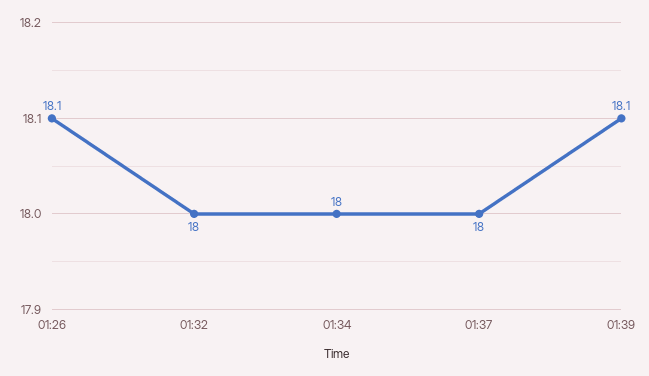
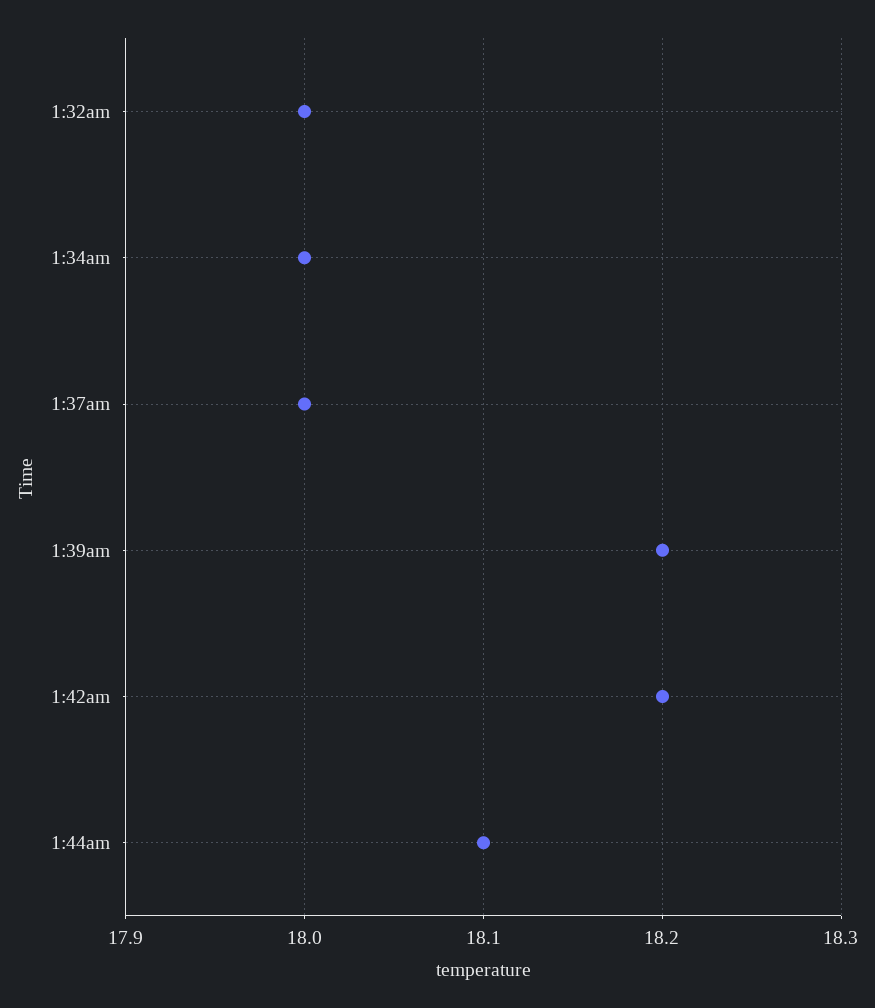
01:26: 18.1 -> none
01:39: 18.1 -> 18.2
1:42am: none -> 18.2
1:44am: none -> 18.1

